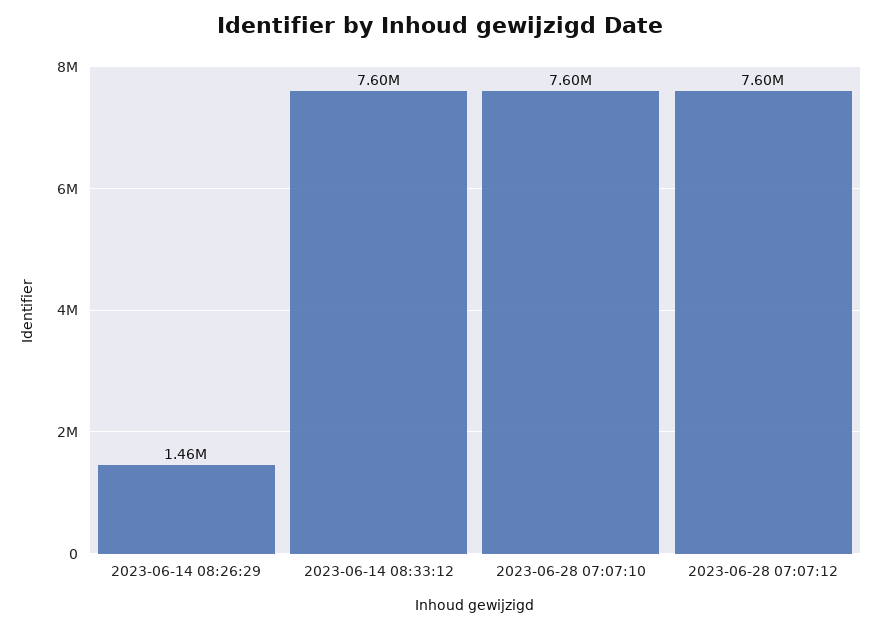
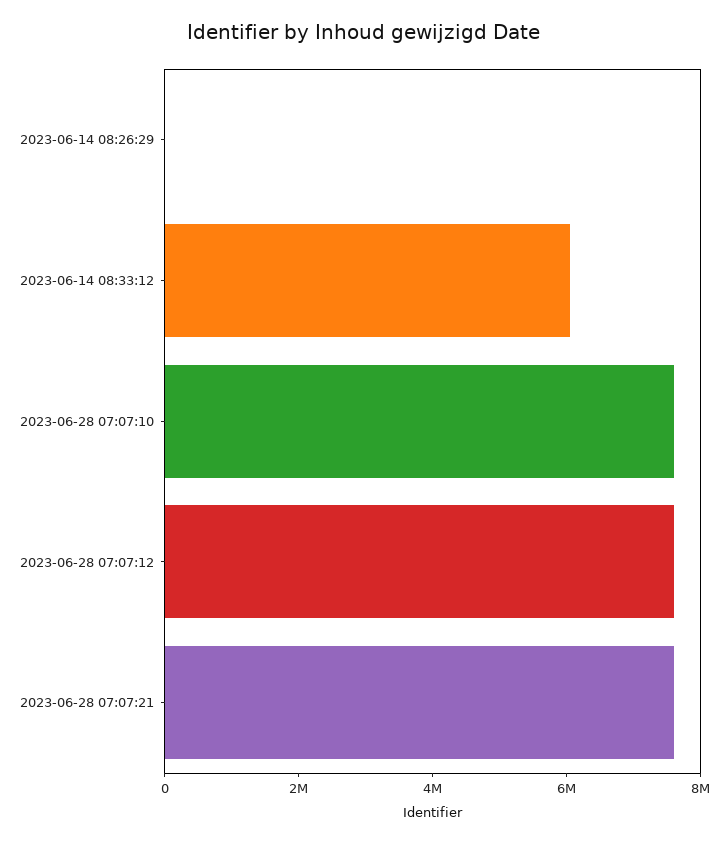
2023-06-14 08:26:29: 1460000 -> 0
2023-06-14 08:33:12: 7600000 -> 6000000
2023-06-28 07:07:21: none -> 7500000

